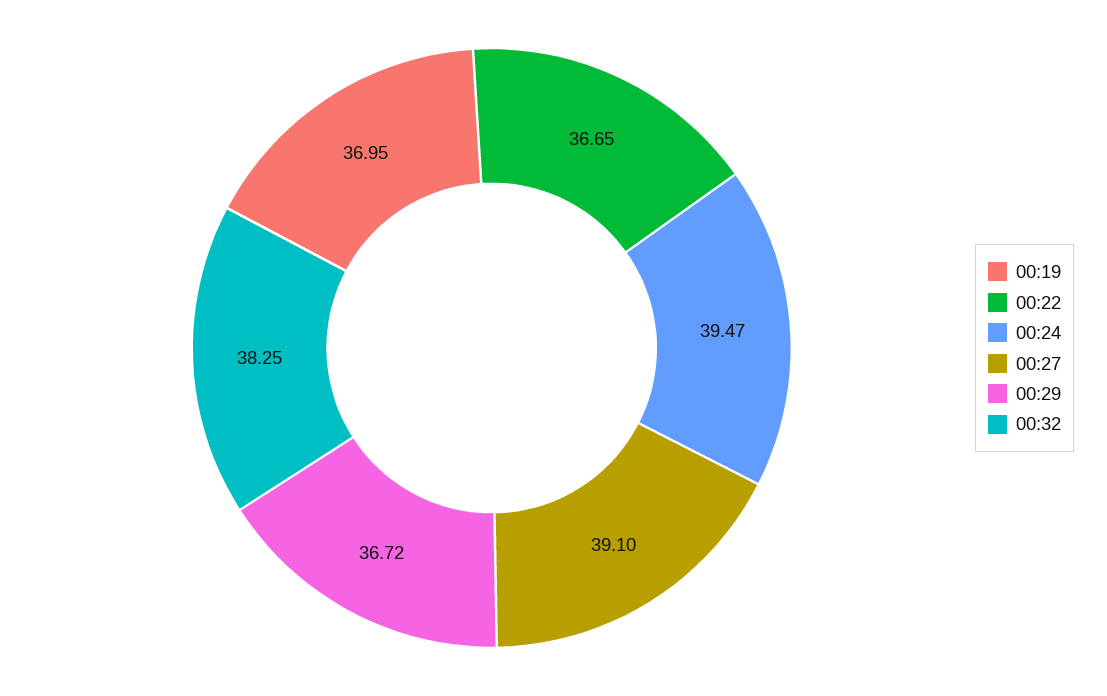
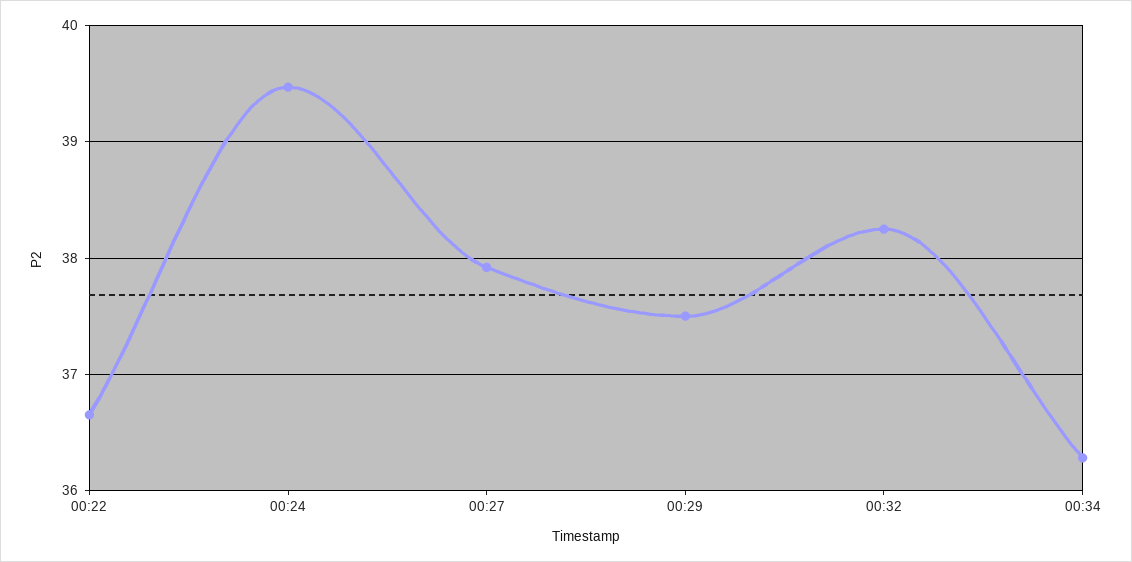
00:19: 36.95 -> none
00:27: 39.1 -> 37.9
00:29: 36.72 -> 37.5
00:34: none -> 36.3

